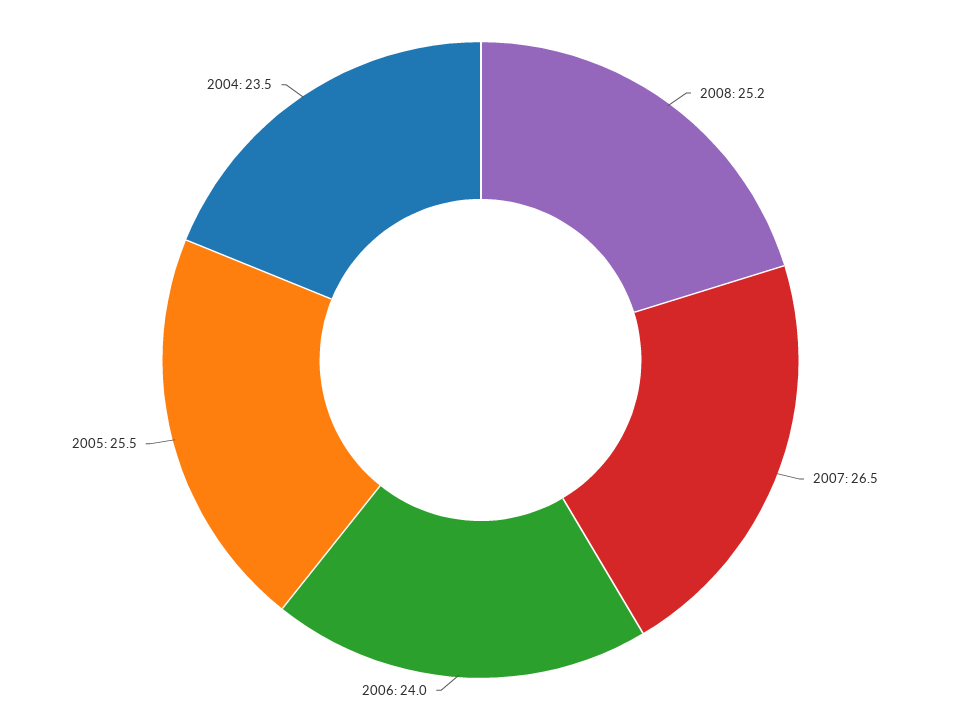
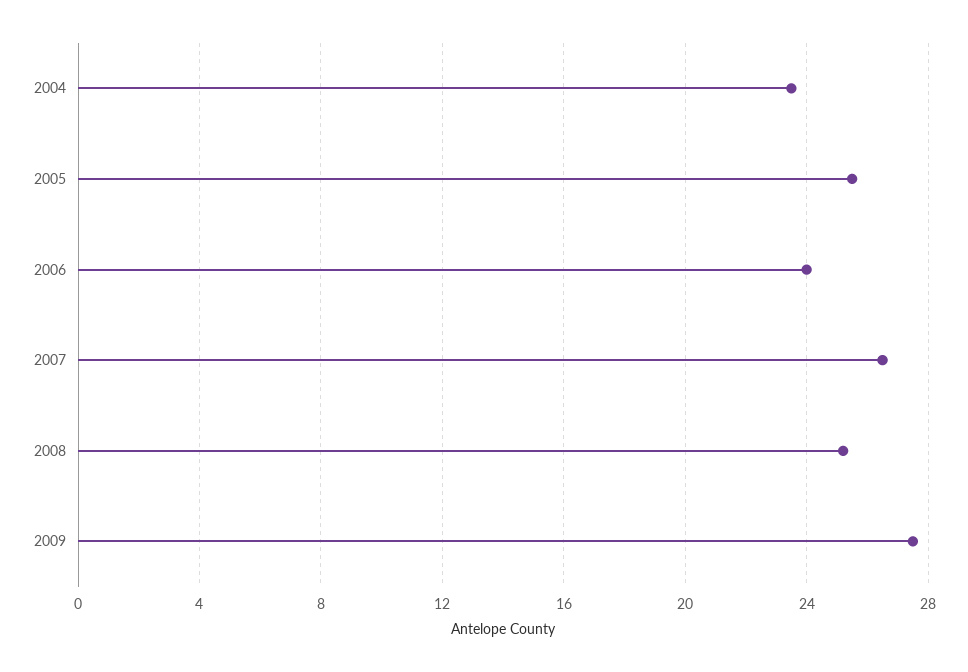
2009: none -> 27.5

